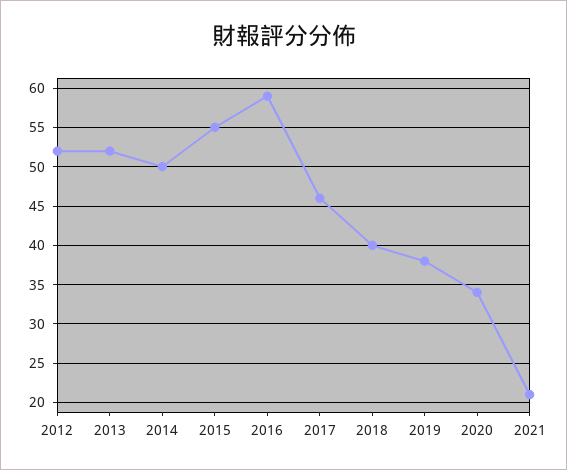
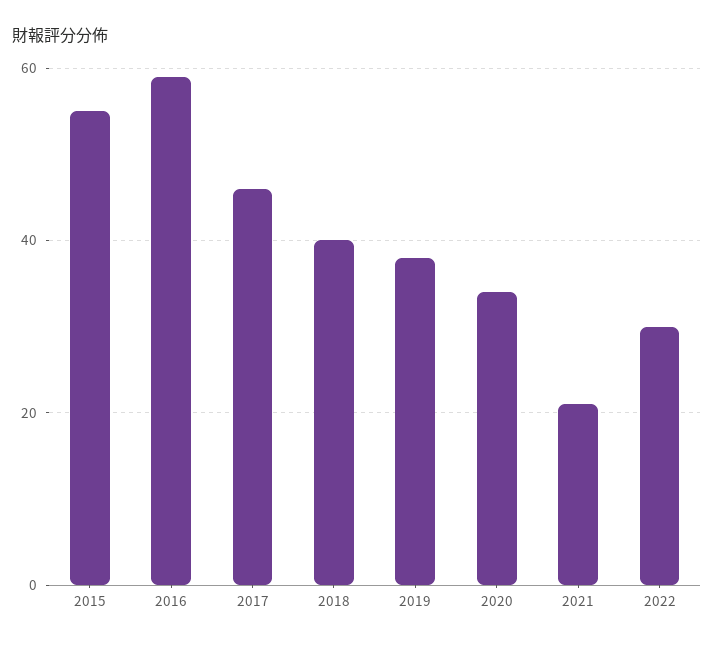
2012: 52 -> none
2013: 52 -> none
2014: 50 -> none
2022: none -> 30

